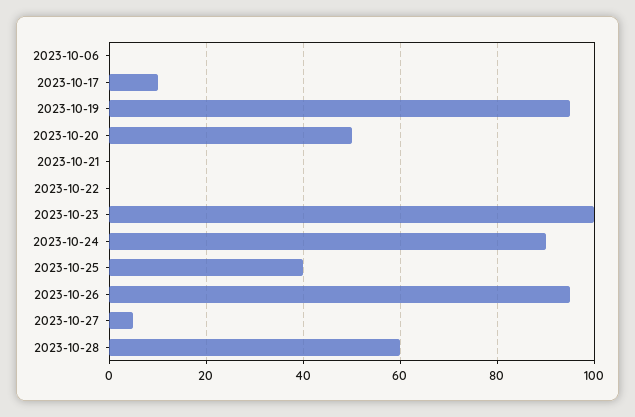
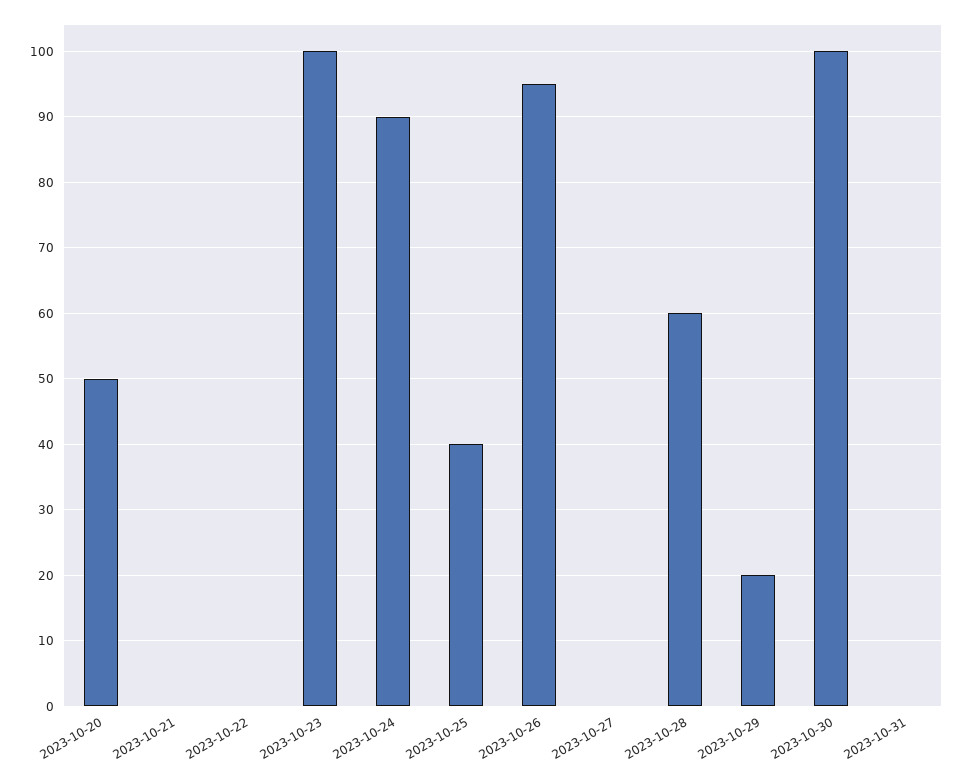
2023-10-06: 0 -> none
2023-10-17: 10 -> none
2023-10-19: 95 -> none
2023-10-27: 5 -> 0
2023-10-29: none -> 20
2023-10-30: none -> 100
2023-10-31: none -> 0

